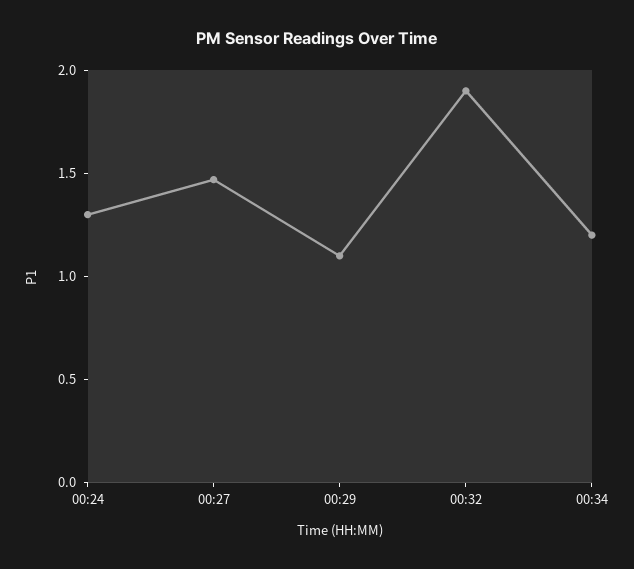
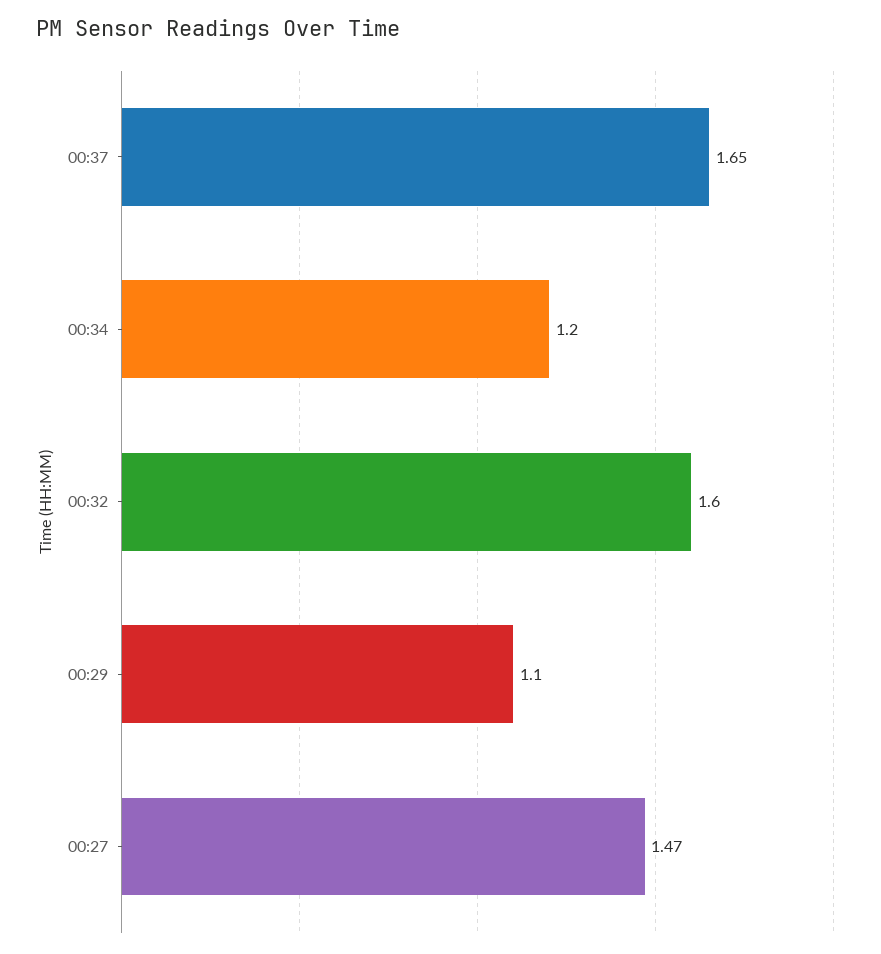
00:24: 1.3 -> none
00:32: 1.9 -> 1.6
00:37: none -> 1.65

